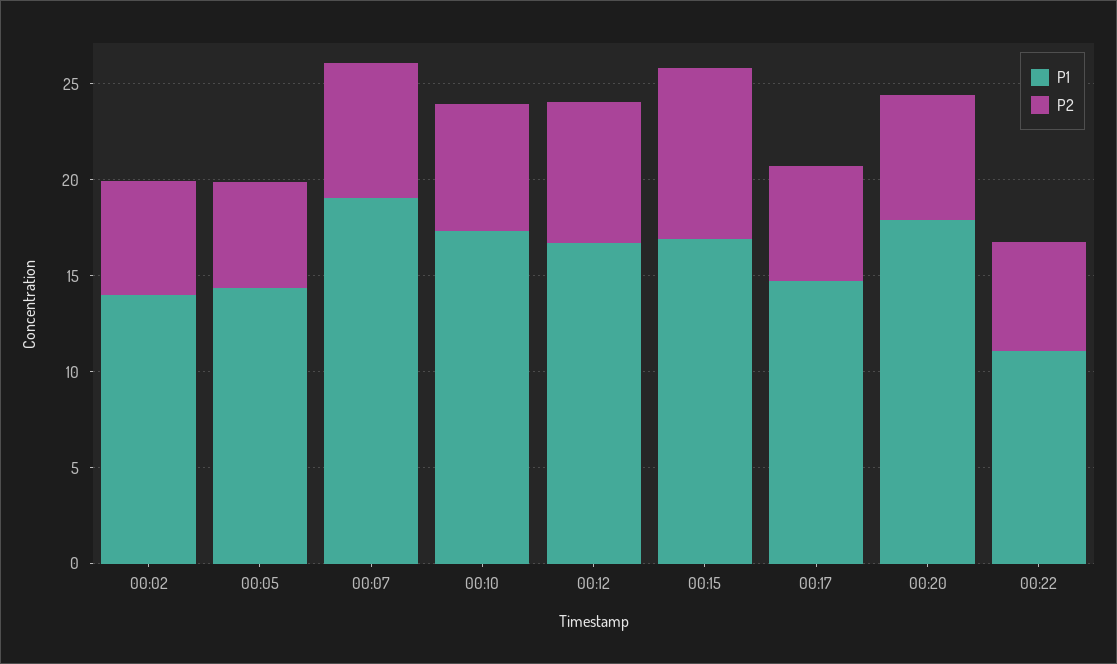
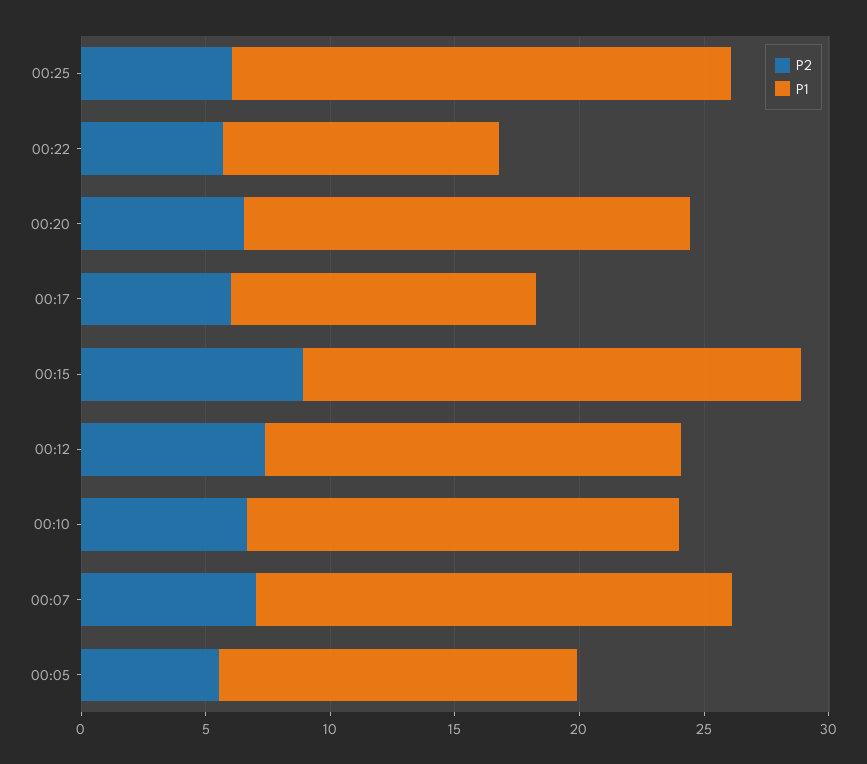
P1, 00:02: 14 -> none
P2, 00:02: 6 -> none
P1, 00:15: 17 -> 20
P1, 00:17: 15 -> 12
P2, 00:25: none -> 6
P1, 00:25: none -> 20

